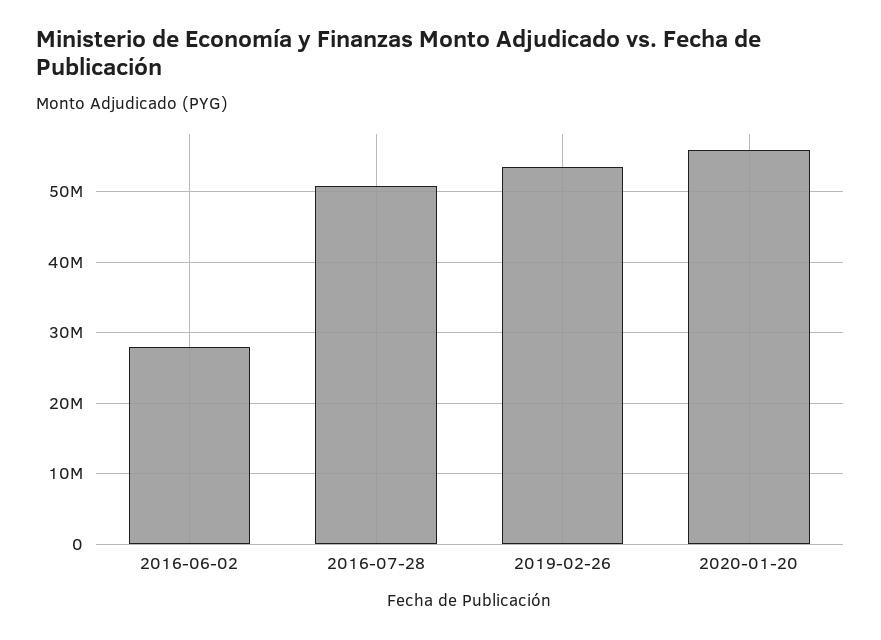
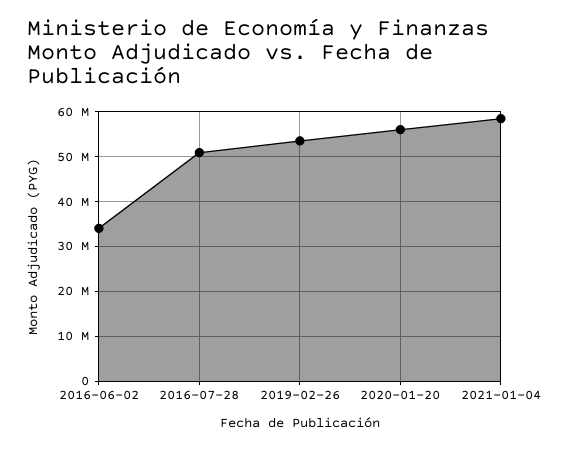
2016-06-02: 28000000 -> 34000000
2021-01-04: none -> 58000000

